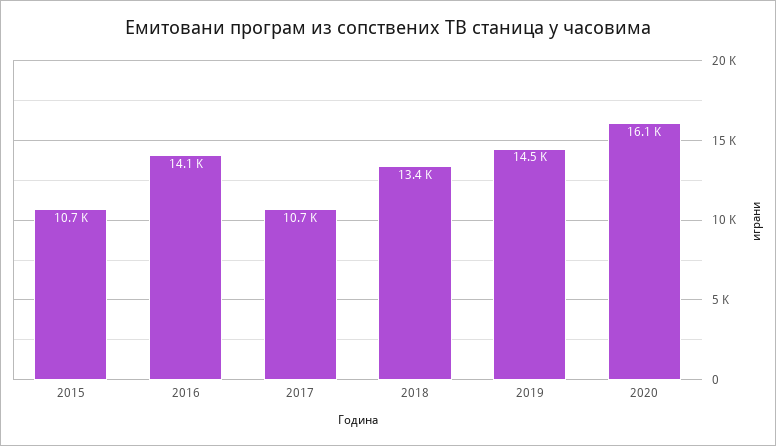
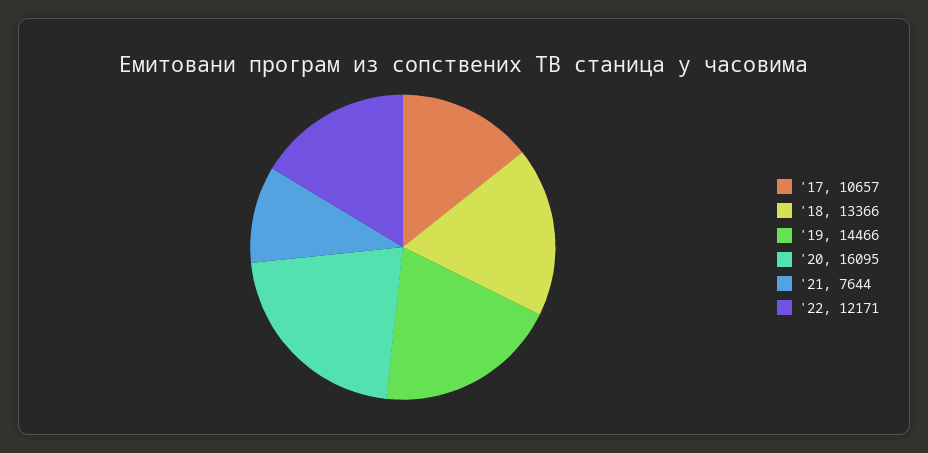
2015: 10700 -> none
2016: 14100 -> none
'21: none -> 7644
'22: none -> 12171

